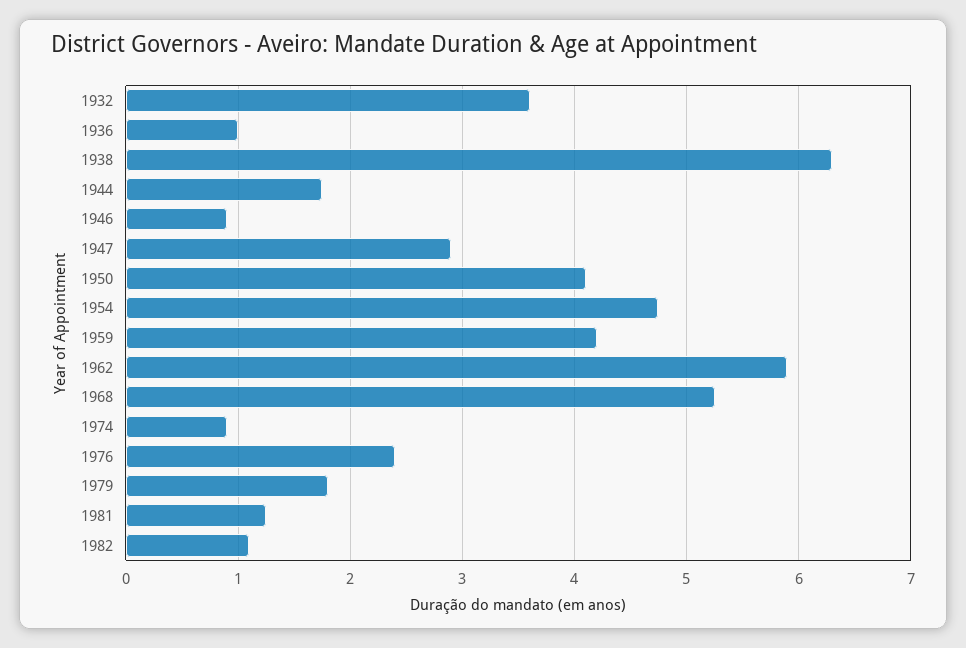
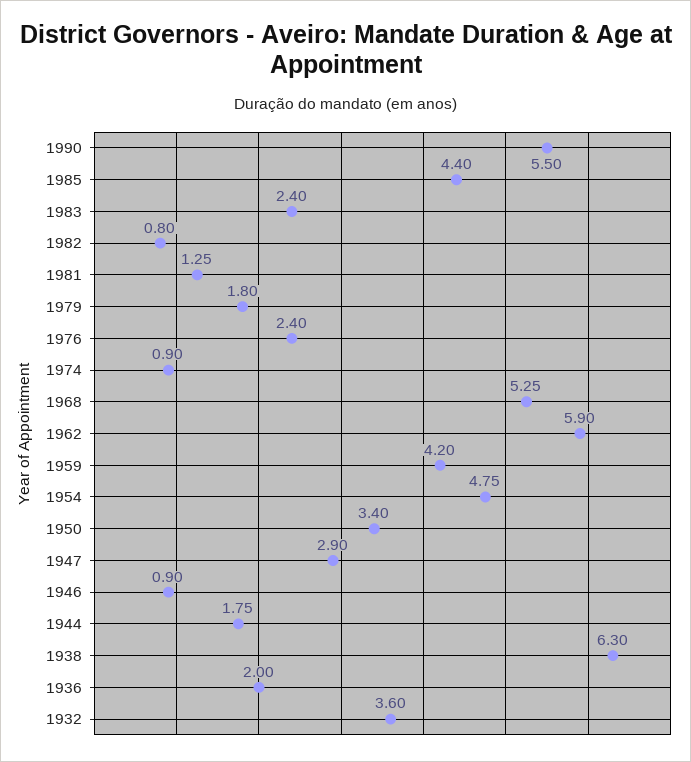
1936: 1 -> 2
1950: 4.1 -> 3.4
1982: 1.1 -> 0.8
1990: none -> 5.5
1985: none -> 4.4
1983: none -> 2.4

